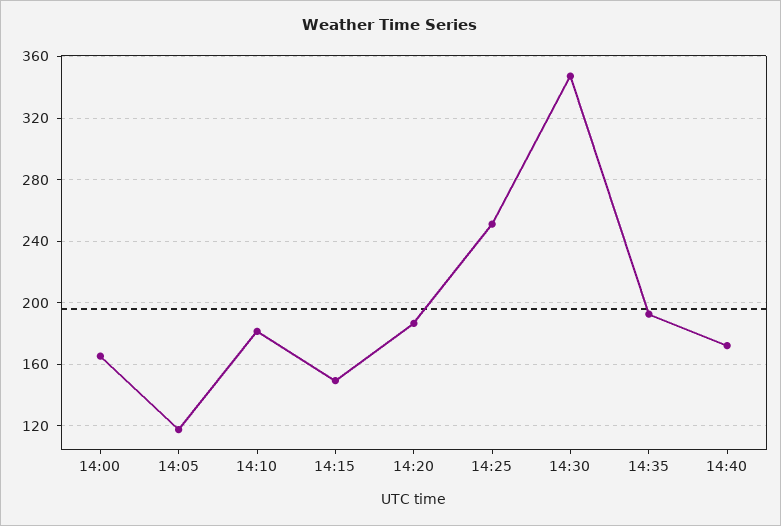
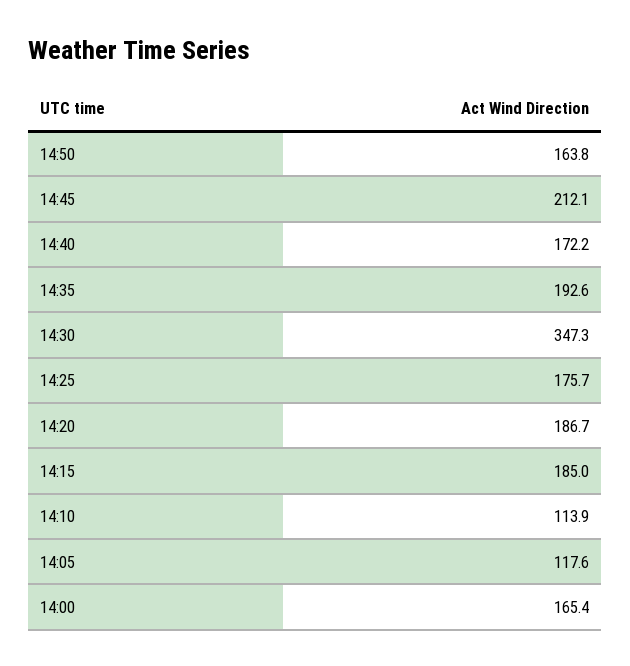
14:10: 180 -> 113.9
14:15: 150 -> 185
14:25: 250 -> 175.7
14:50: none -> 163.8
14:45: none -> 212.1

